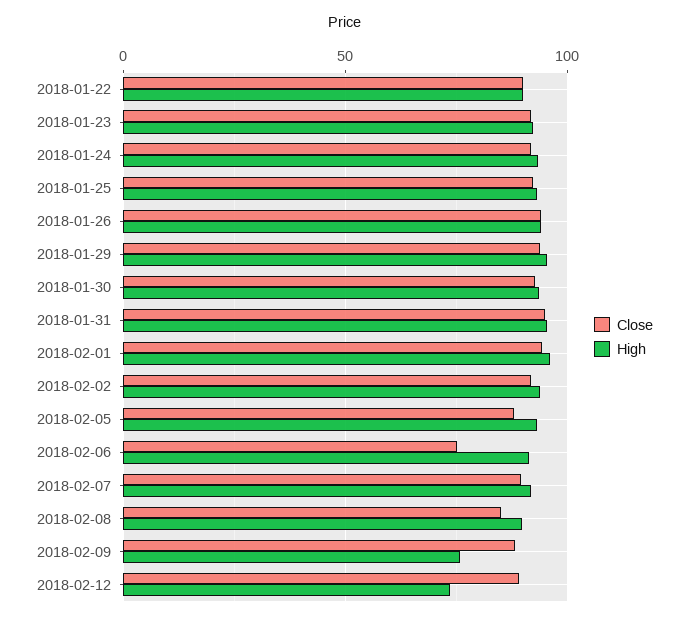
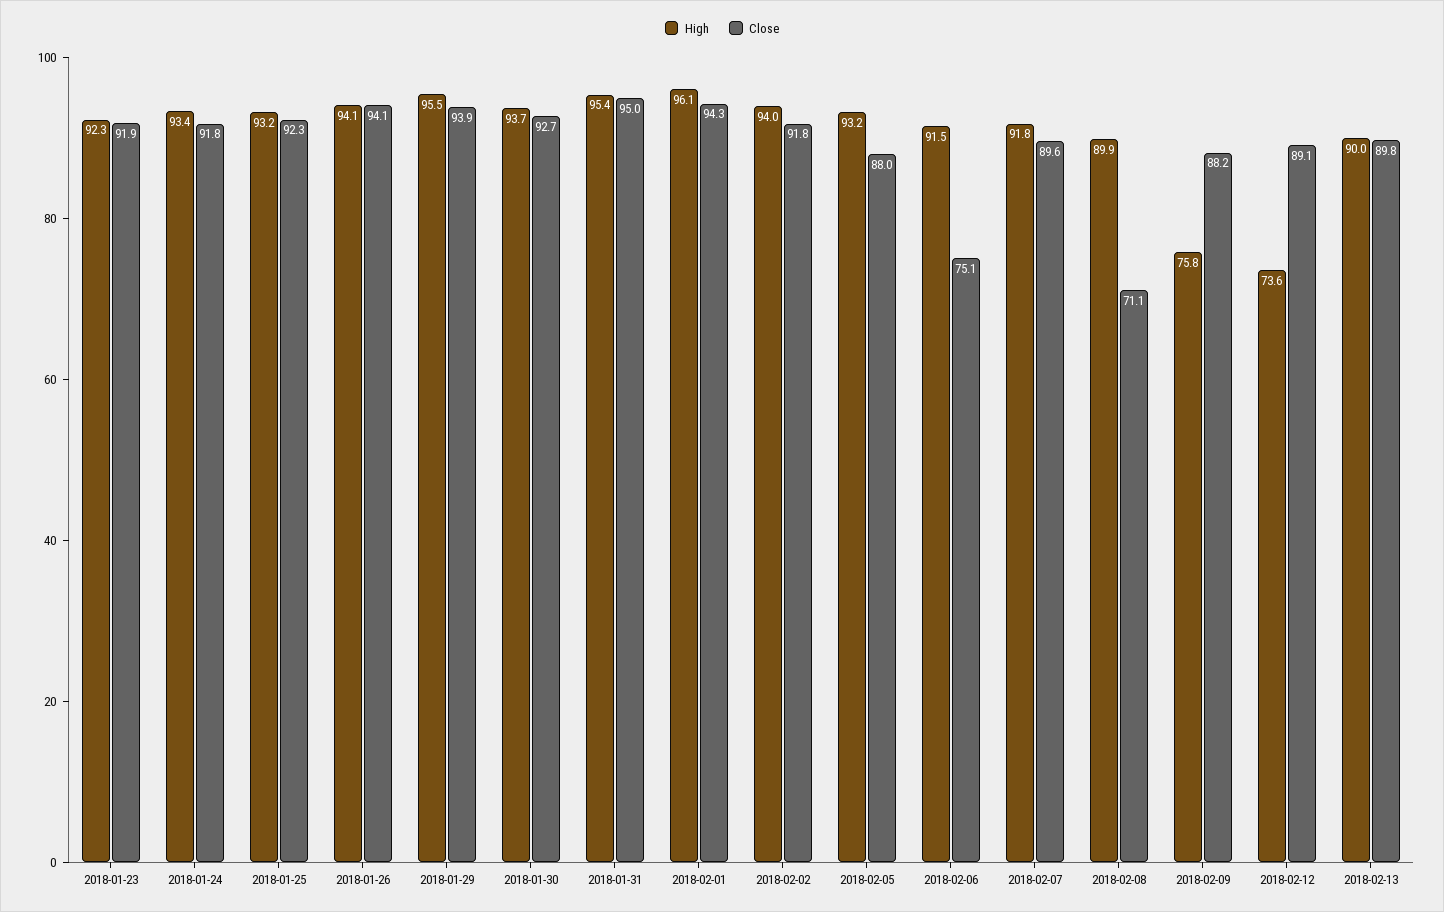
Close, 2018-01-22: 90 -> none
High, 2018-01-22: 90 -> none
Close, 2018-02-08: 85 -> 71.1
High, 2018-02-13: none -> 90
Close, 2018-02-13: none -> 89.8

